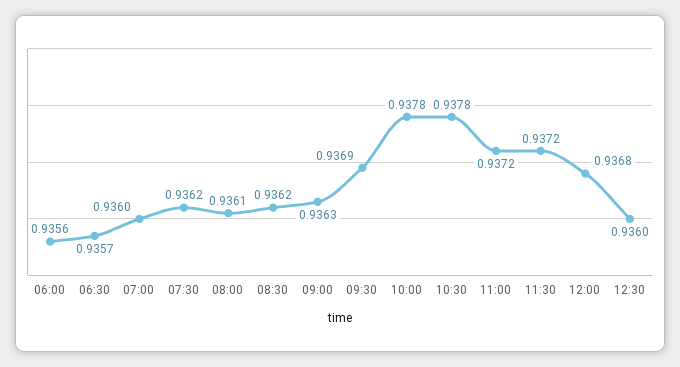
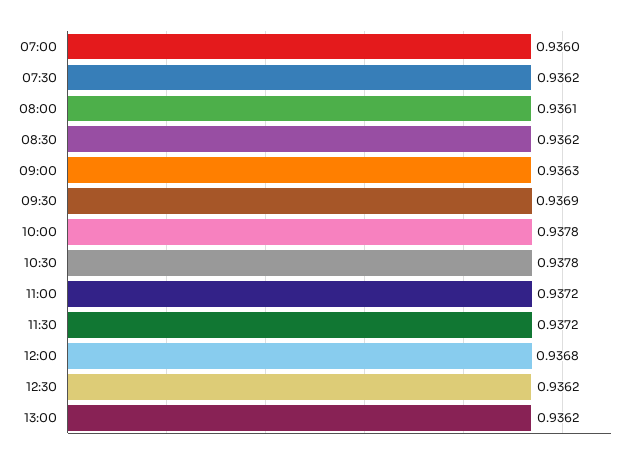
06:00: 0.9356 -> none
06:30: 0.9357 -> none
12:30: 0.936 -> 0.9362
13:00: none -> 0.9362

